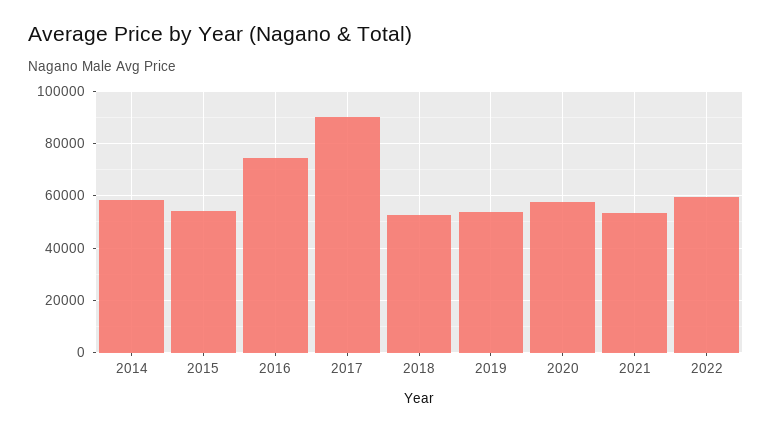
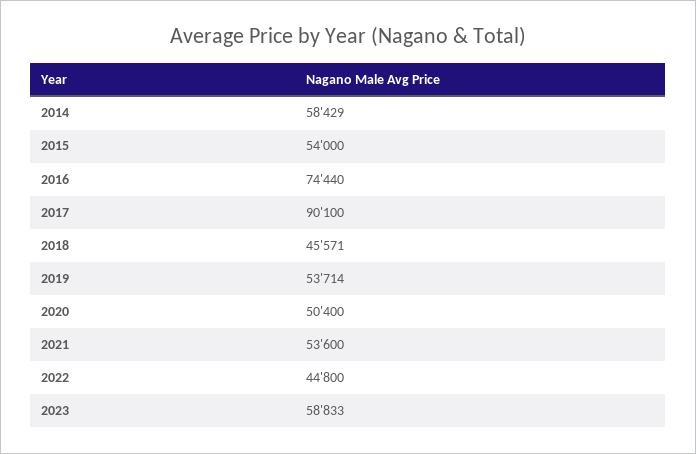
2018: 52500 -> 45571
2020: 57500 -> 50400
2022: 60000 -> 44800
2023: none -> 58833

